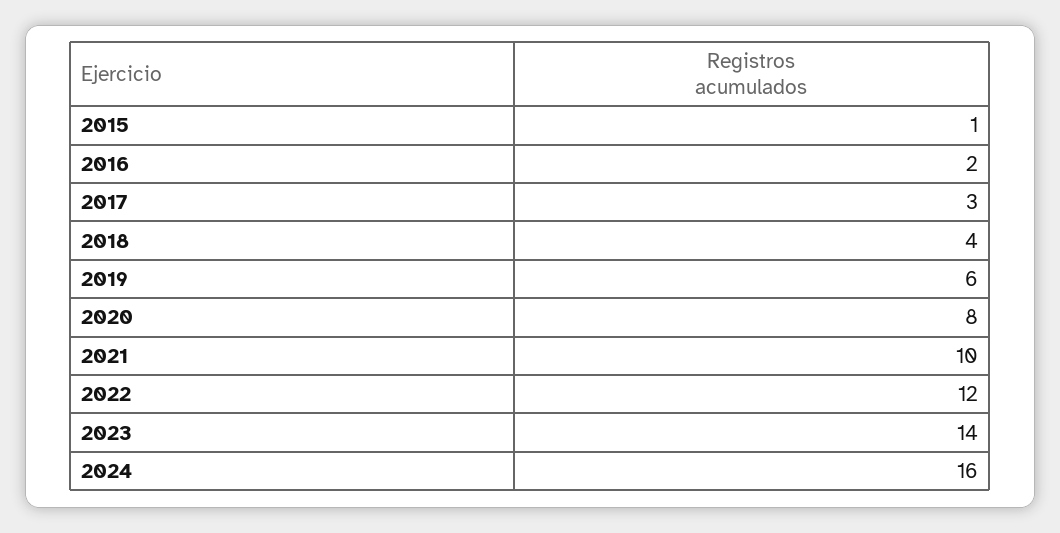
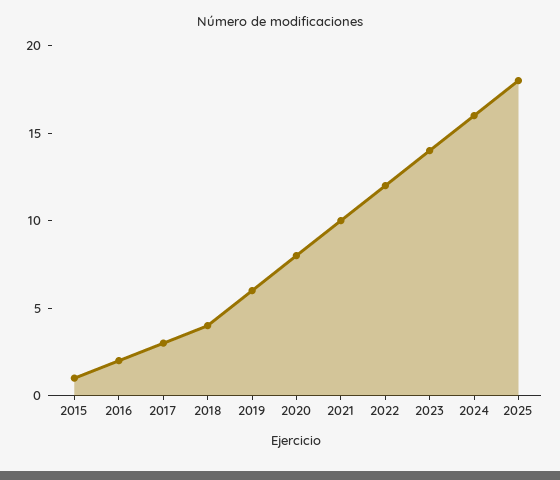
2025: none -> 18

